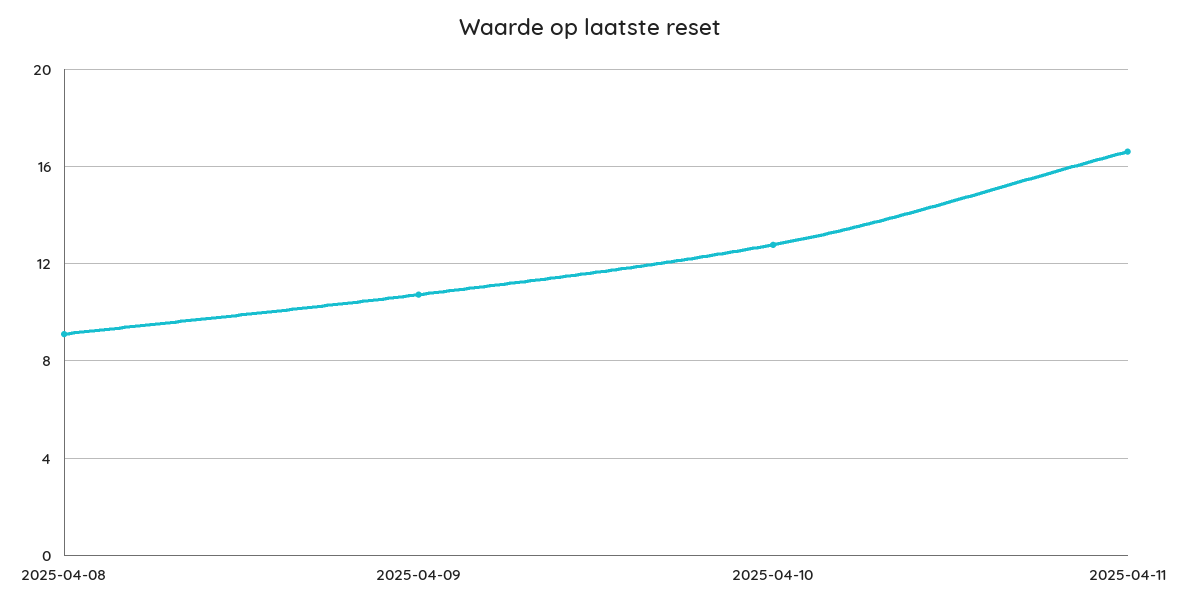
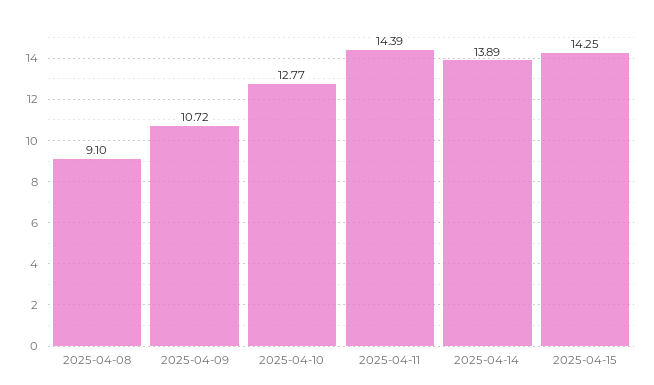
2025-04-11: 16.5 -> 14.39
2025-04-14: none -> 13.89
2025-04-15: none -> 14.25

